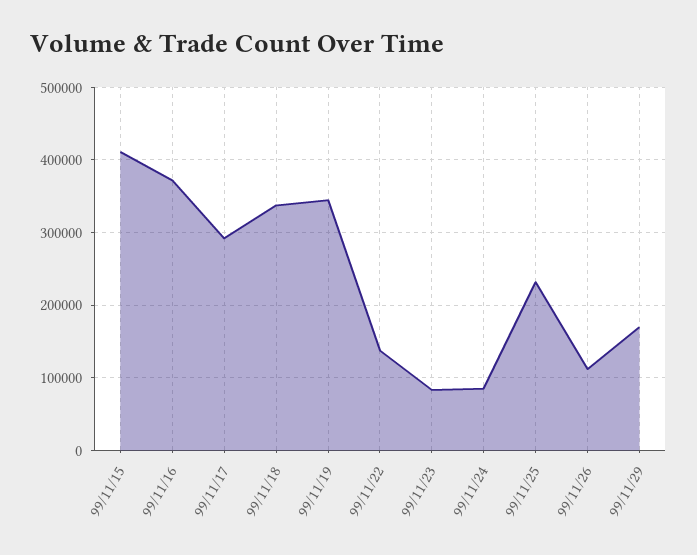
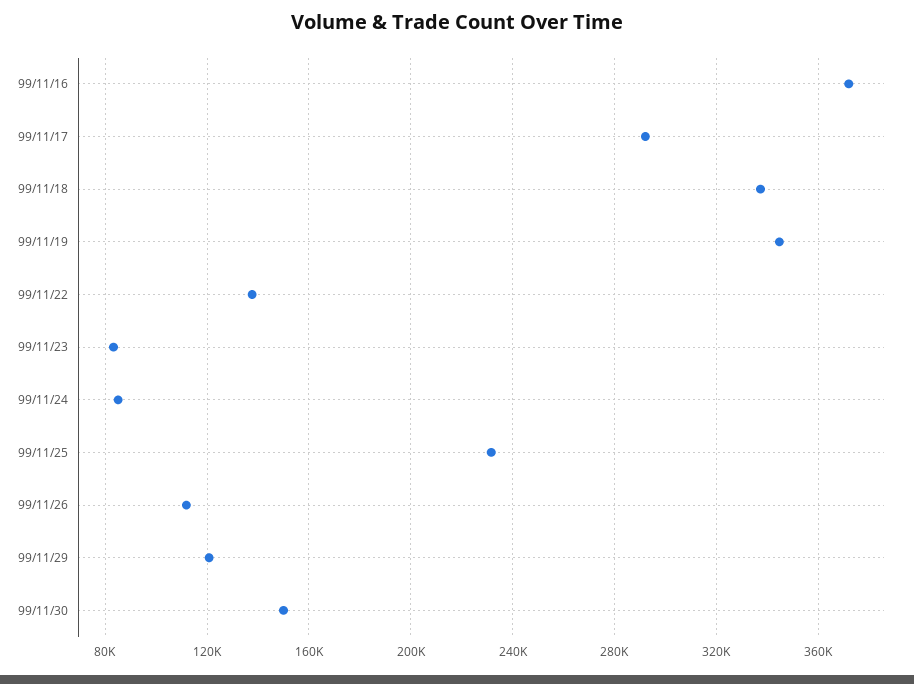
99/11/15: 410000 -> none
99/11/29: 170000 -> 120000
99/11/30: none -> 150000

